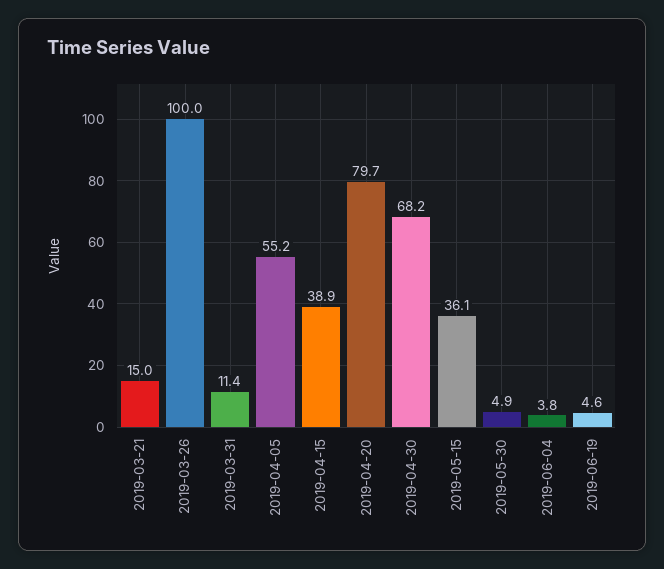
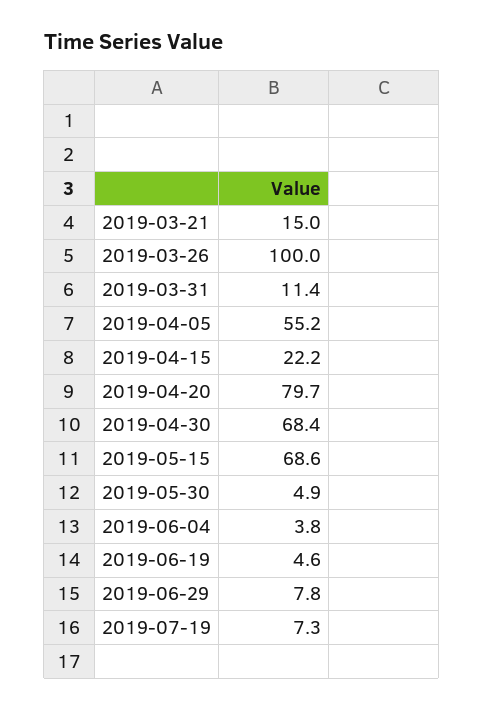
2019-04-15: 38.9 -> 22.2
2019-04-30: 68.2 -> 68.4
2019-05-15: 36.1 -> 68.6
2019-06-29: none -> 7.8
2019-07-19: none -> 7.3

